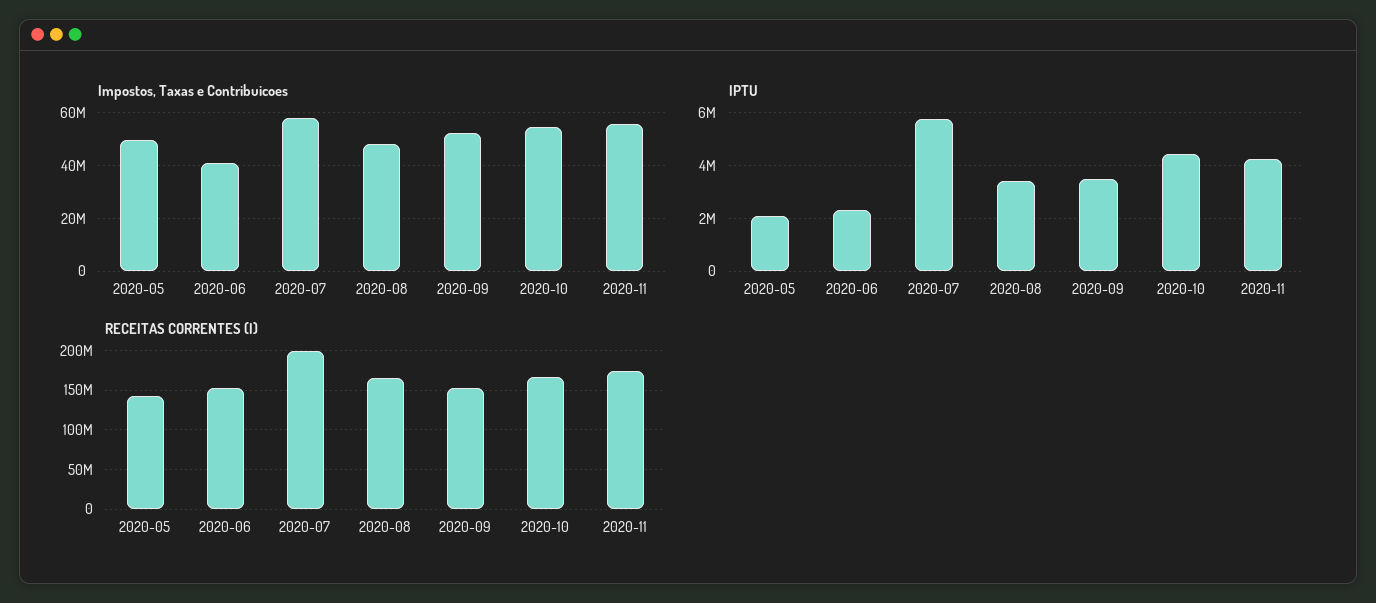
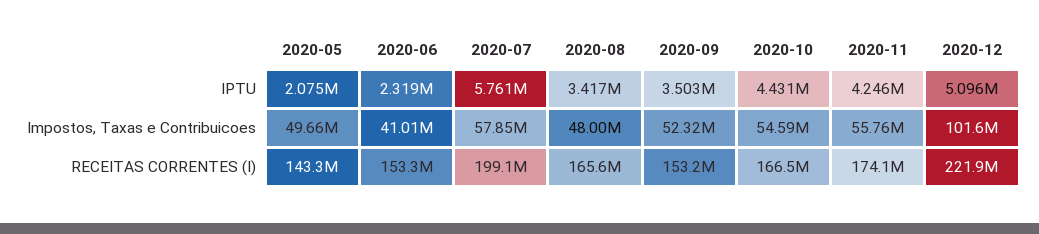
IPTU, 2020-12: none -> 5096000
Impostos, Taxas e Contribuicoes, 2020-12: none -> 101600000
RECEITAS CORRENTES (I), 2020-12: none -> 221900000

